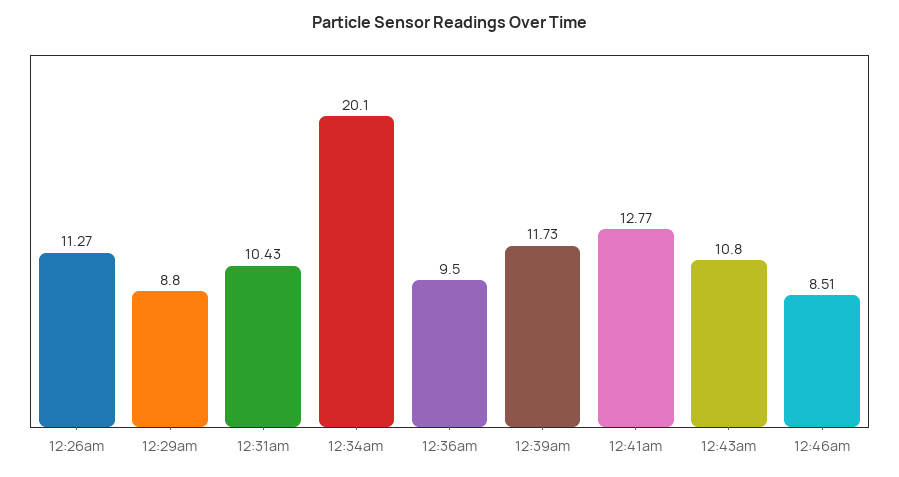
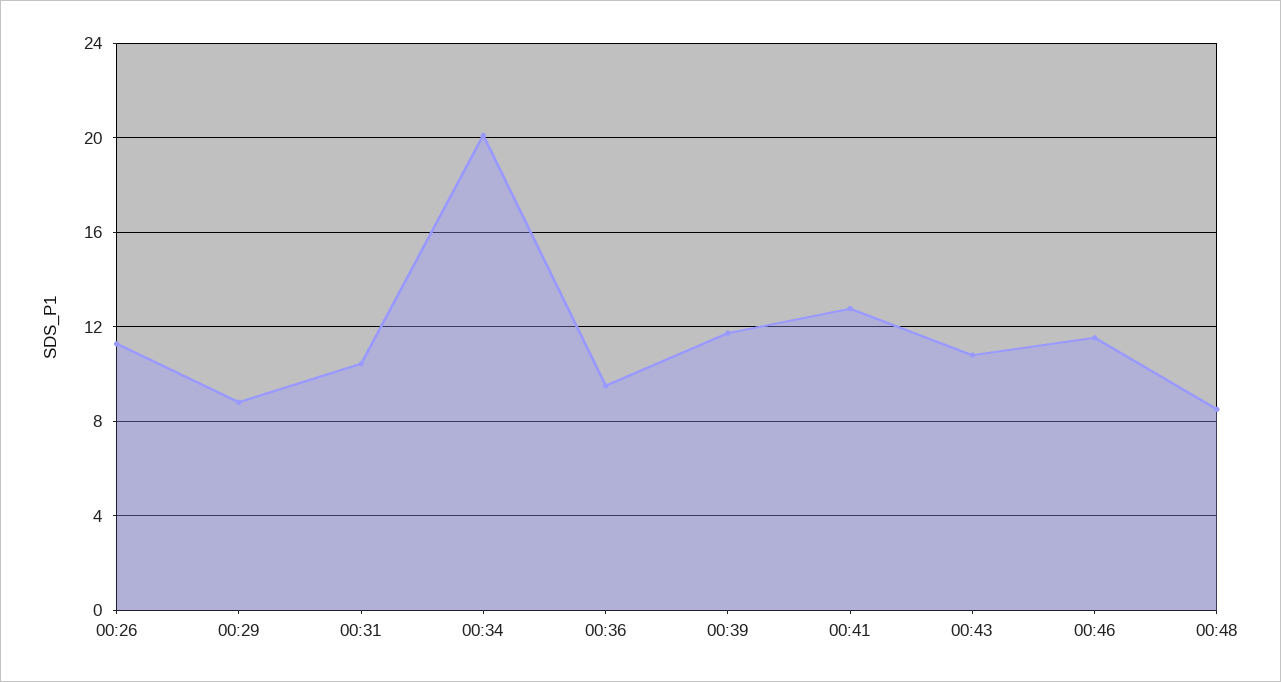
12:46am: 8.51 -> 11.5
00:48: none -> 8.5

